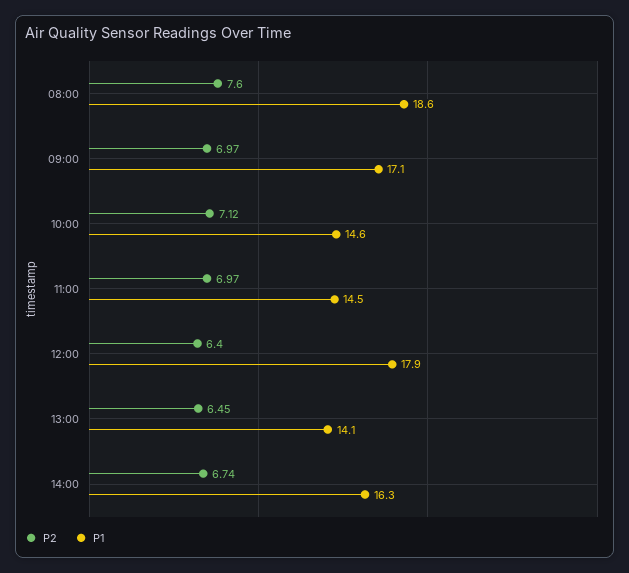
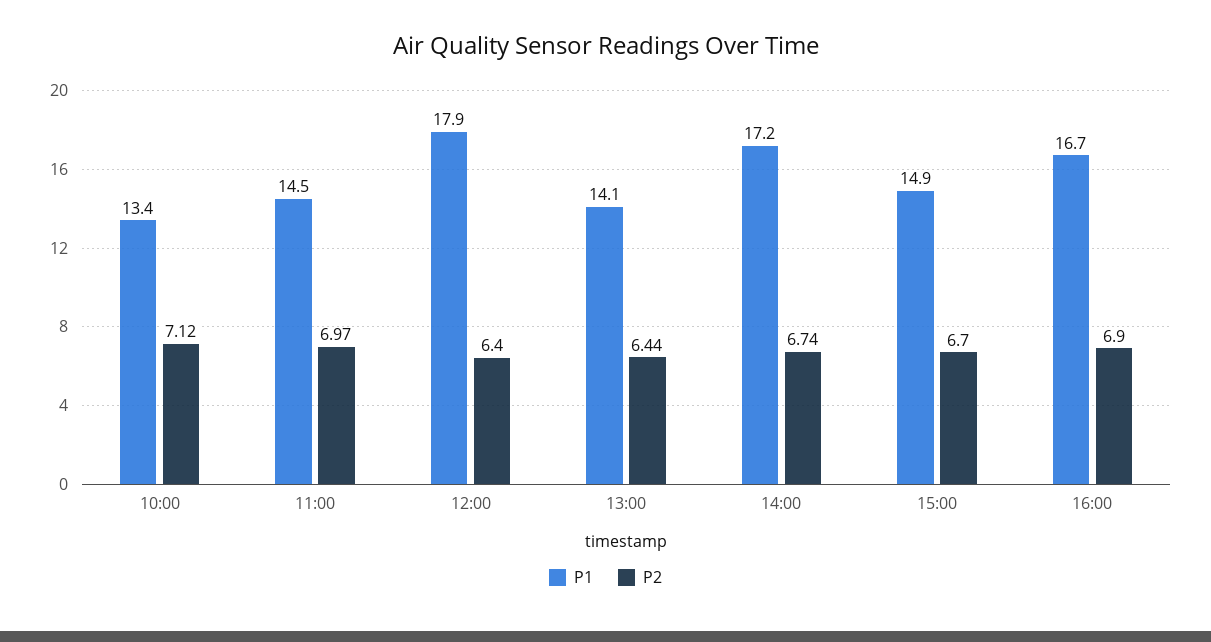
P2, 08:00: 7.6 -> none
P1, 08:00: 18.6 -> none
P2, 09:00: 6.97 -> none
P1, 09:00: 17.1 -> none
P1, 10:00: 14.6 -> 13.4
P2, 13:00: 6.45 -> 6.44
P1, 14:00: 16.3 -> 17.2
P1, 15:00: none -> 14.9
P2, 15:00: none -> 6.7
P1, 16:00: none -> 16.7
P2, 16:00: none -> 6.9

